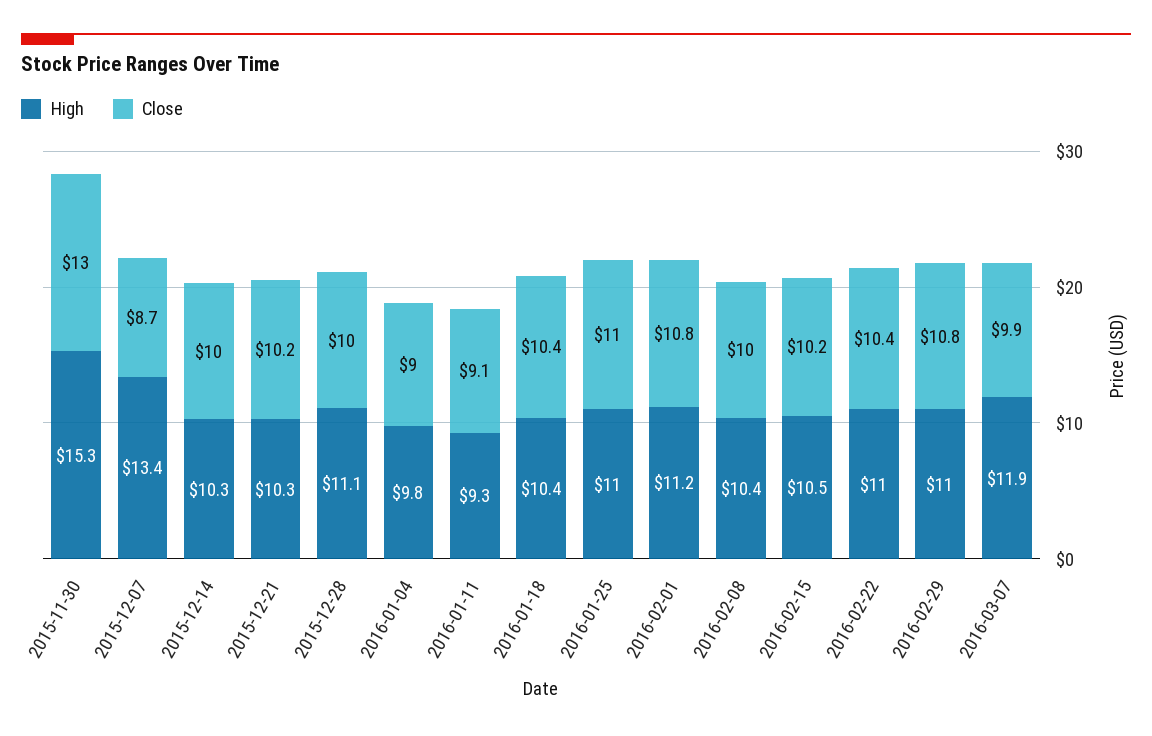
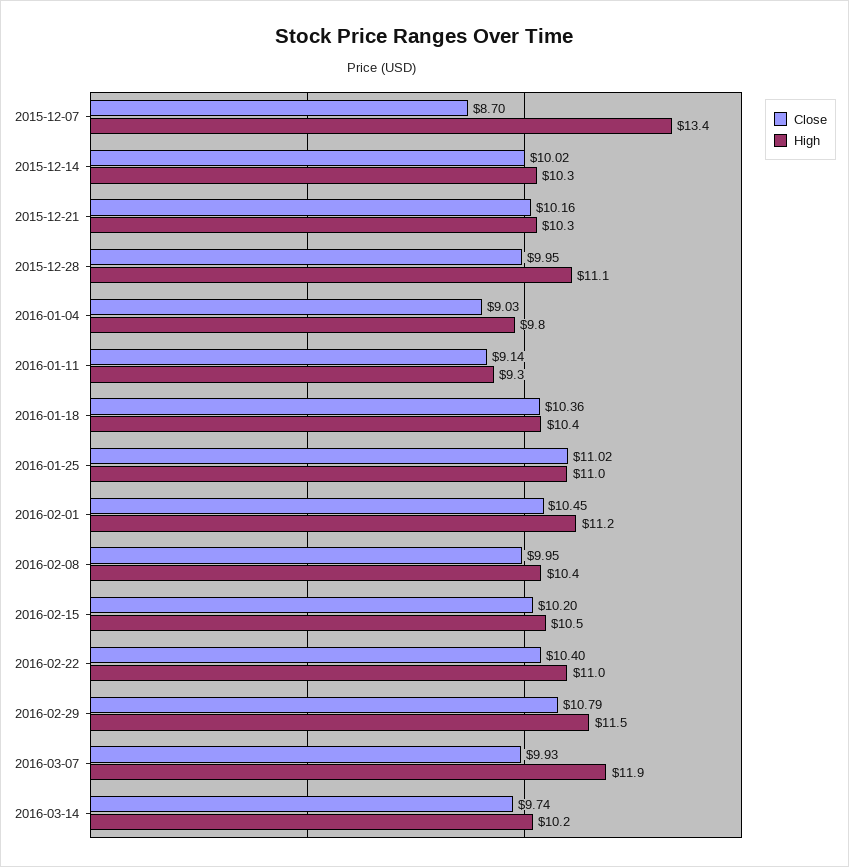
High, 2015-11-30: 15.3 -> none
Close, 2015-11-30: 13 -> none
Close, 2016-02-01: 10.8 -> 10.45
High, 2016-02-29: 11 -> 11.5
Close, 2016-03-14: none -> 9.74
High, 2016-03-14: none -> 10.2

